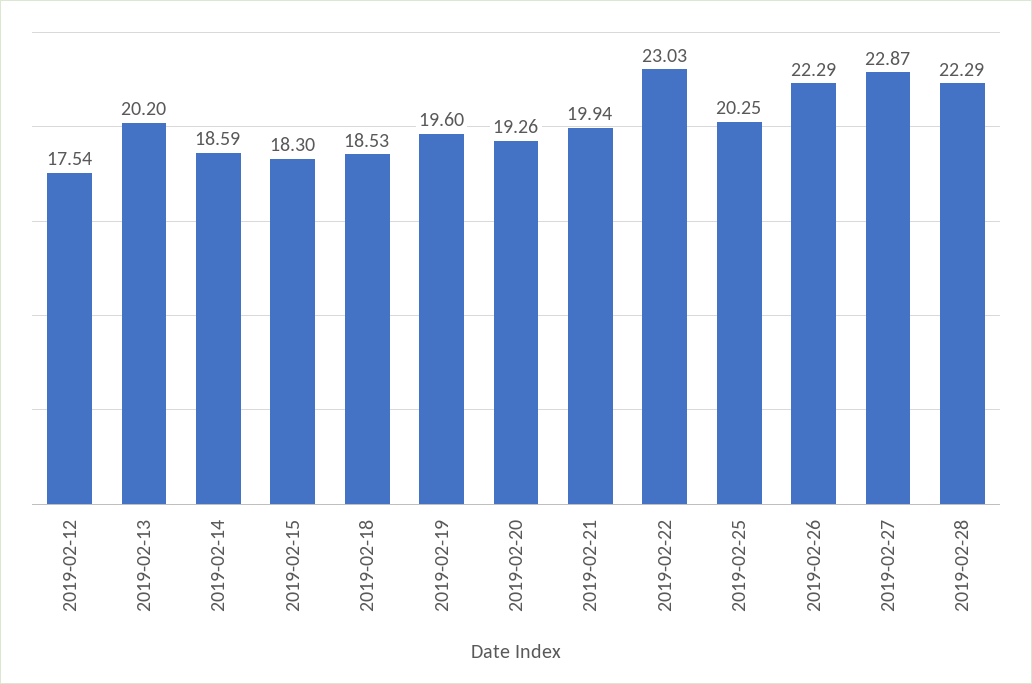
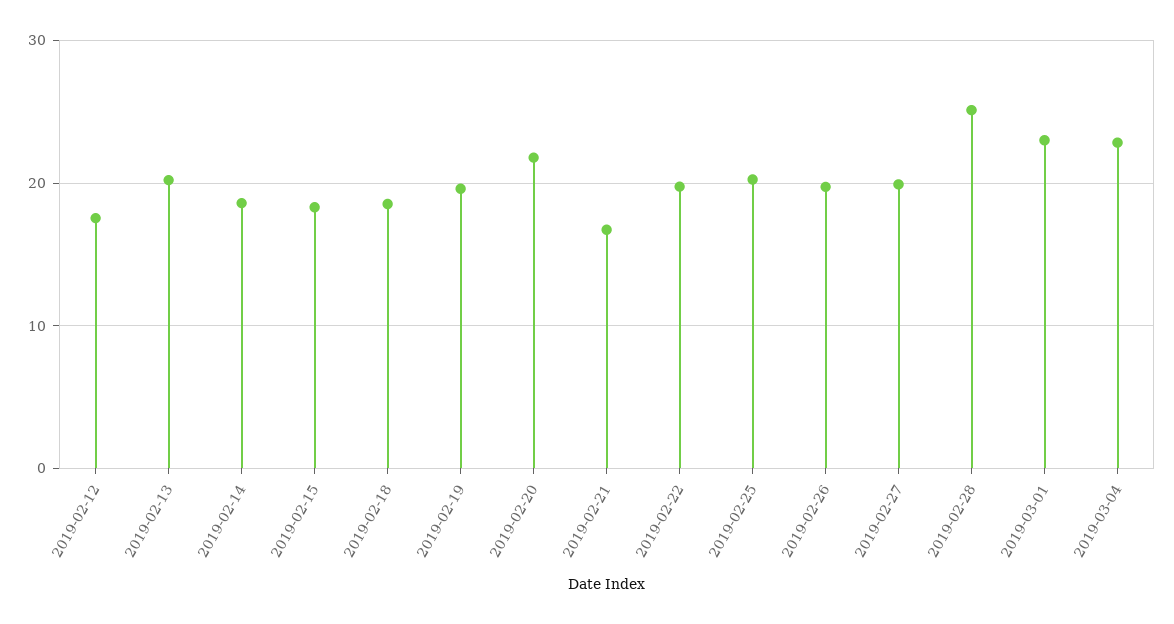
2019-02-20: 19.26 -> 22
2019-02-21: 19.94 -> 17
2019-02-22: 23.03 -> 20
2019-02-26: 22.29 -> 20
2019-02-27: 22.87 -> 20
2019-02-28: 22.29 -> 25
2019-03-01: none -> 23
2019-03-04: none -> 23

